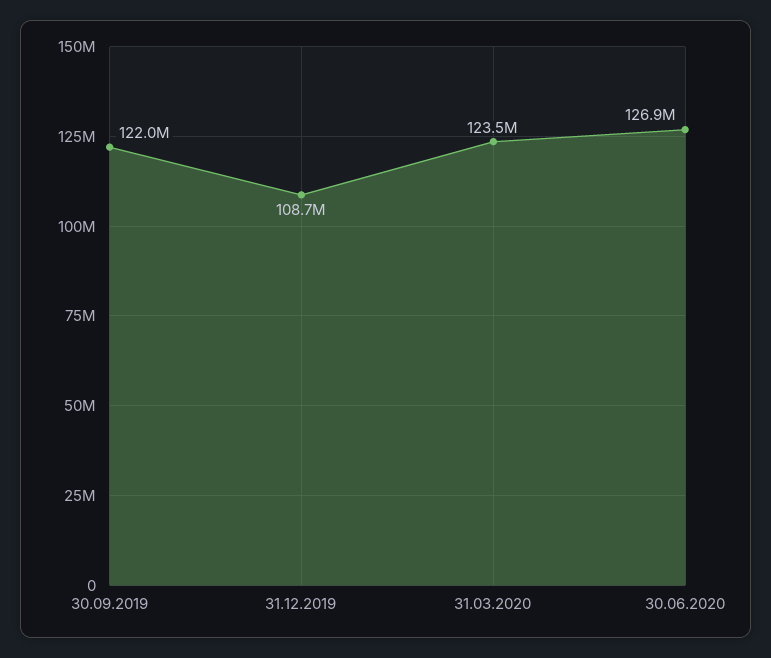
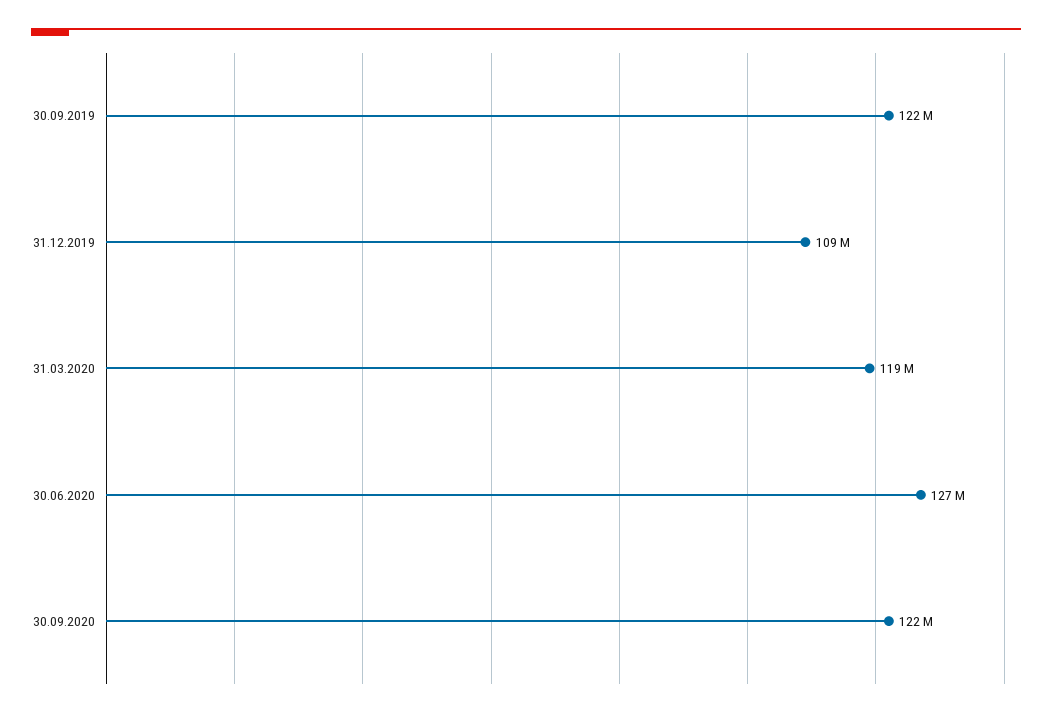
31.03.2020: 123500000 -> 119000000
30.09.2020: none -> 122000000

